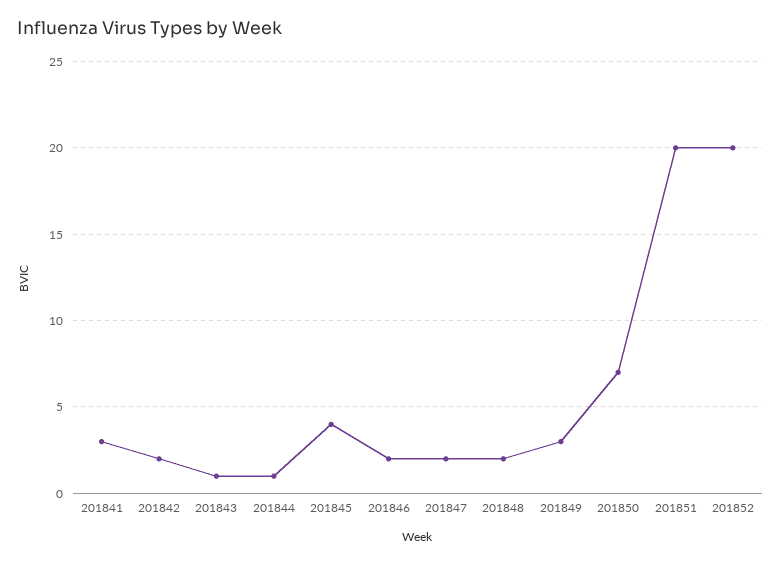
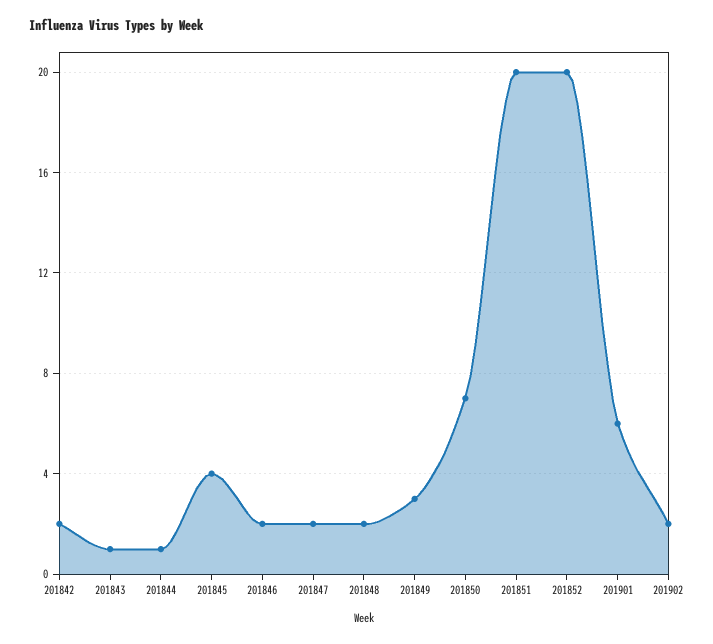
201841: 3 -> none
201901: none -> 6
201902: none -> 2

